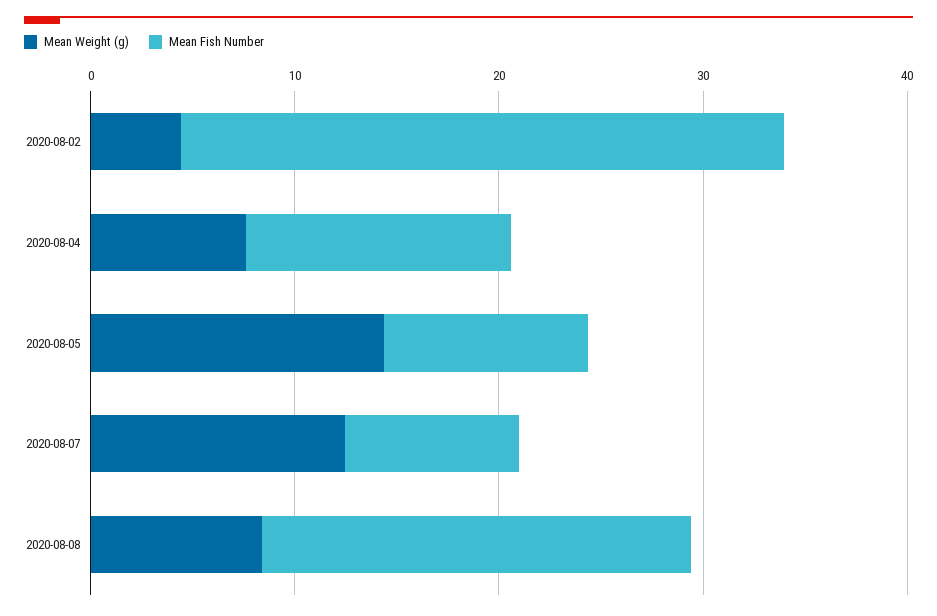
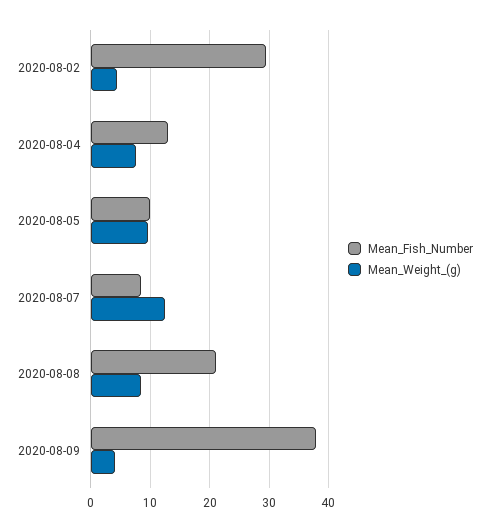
Mean Weight (g), 2020-08-05: 14 -> 10
Mean Fish Number, 2020-08-09: none -> 38
Mean Weight (g), 2020-08-09: none -> 4

